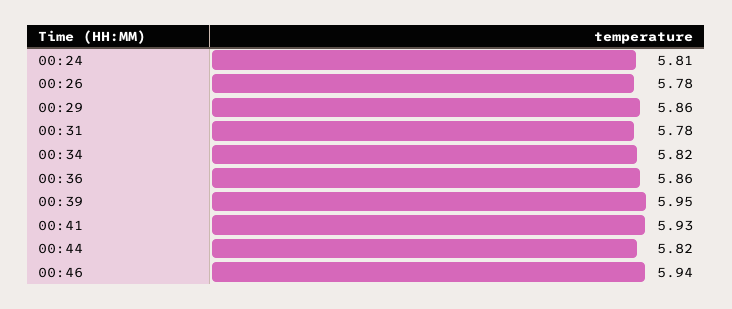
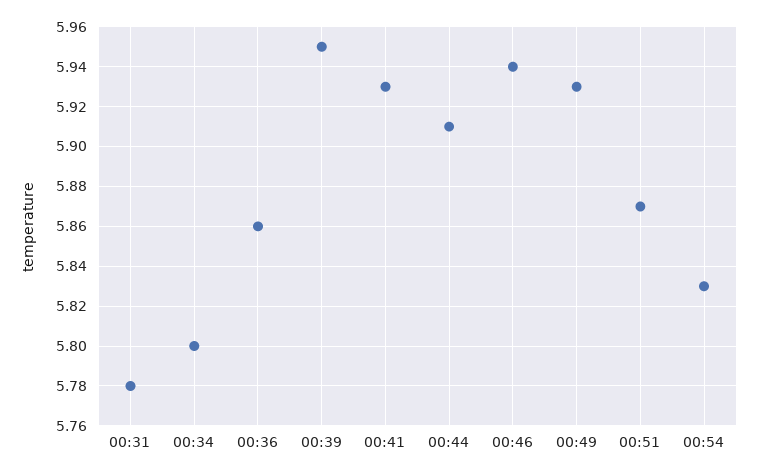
00:24: 5.81 -> none
00:26: 5.78 -> none
00:29: 5.86 -> none
00:34: 5.82 -> 5.8
00:44: 5.82 -> 5.91
00:49: none -> 5.93
00:51: none -> 5.87
00:54: none -> 5.83

